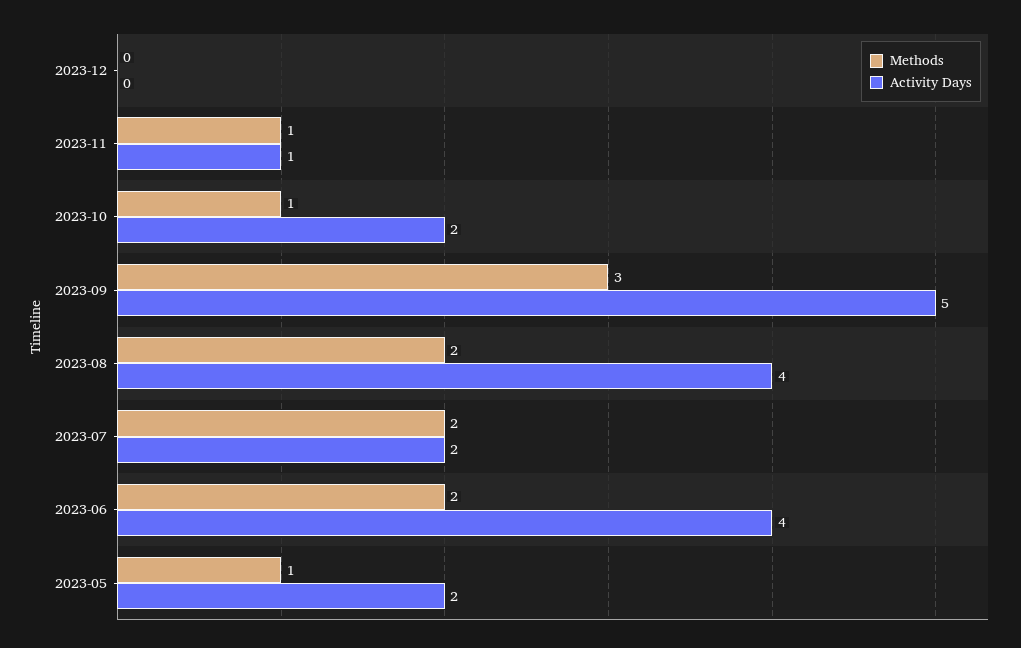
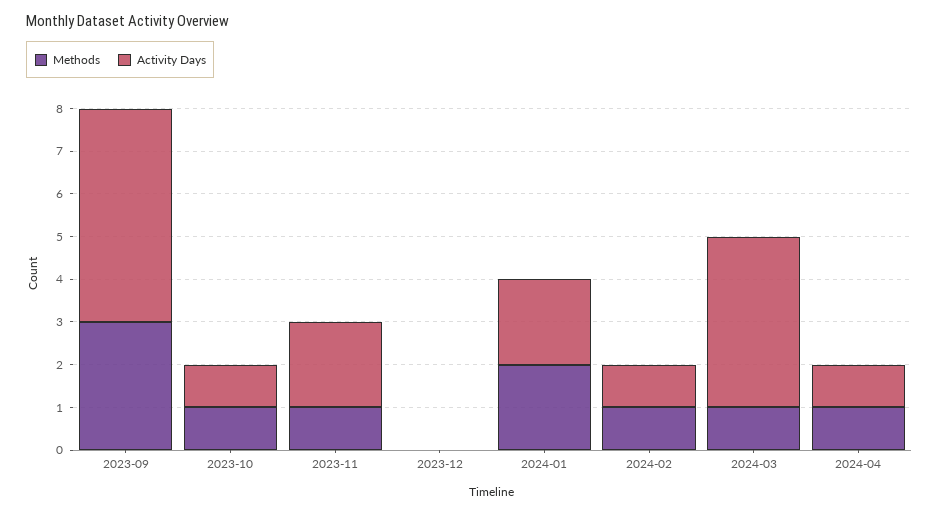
Activity Days, 2023-11: 1 -> 2
Activity Days, 2023-10: 2 -> 1
Methods, 2023-08: 2 -> none
Activity Days, 2023-08: 4 -> none
Methods, 2023-07: 2 -> none
Activity Days, 2023-07: 2 -> none
Methods, 2023-06: 2 -> none
Activity Days, 2023-06: 4 -> none
Methods, 2023-05: 1 -> none
Activity Days, 2023-05: 2 -> none
Methods, 2024-01: none -> 2
Activity Days, 2024-01: none -> 2
Methods, 2024-02: none -> 1
Activity Days, 2024-02: none -> 1
Methods, 2024-03: none -> 1
Activity Days, 2024-03: none -> 4
Methods, 2024-04: none -> 1
Activity Days, 2024-04: none -> 1

